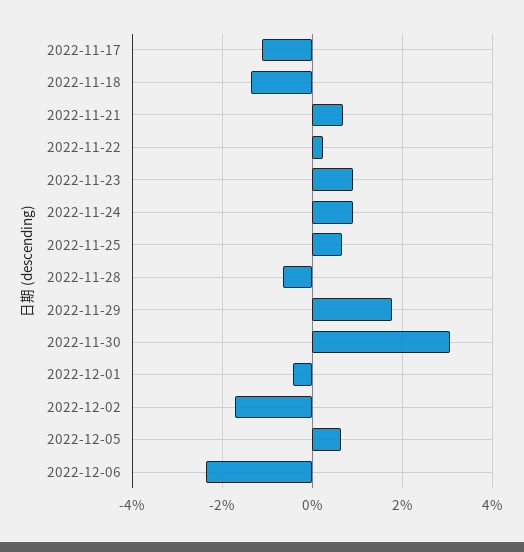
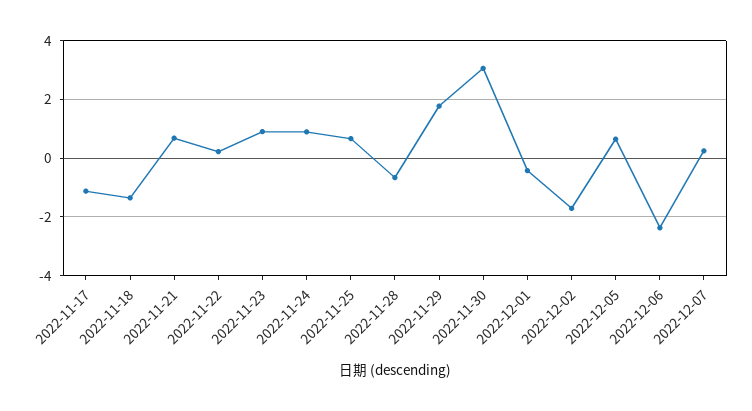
2022-12-07: none -> 0.25

